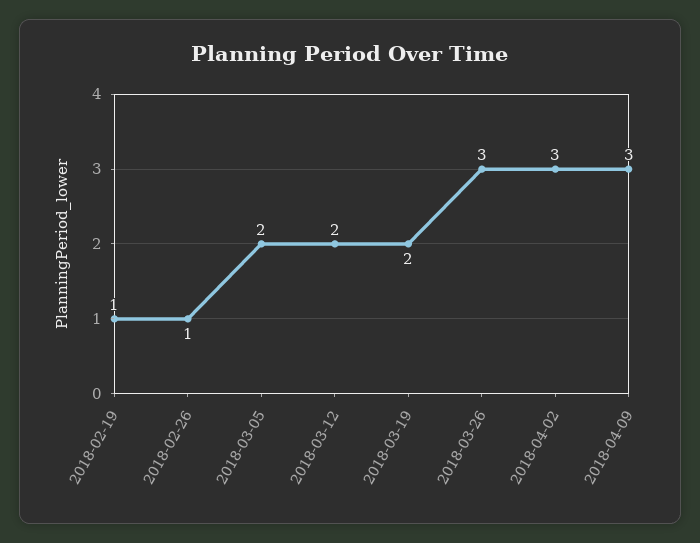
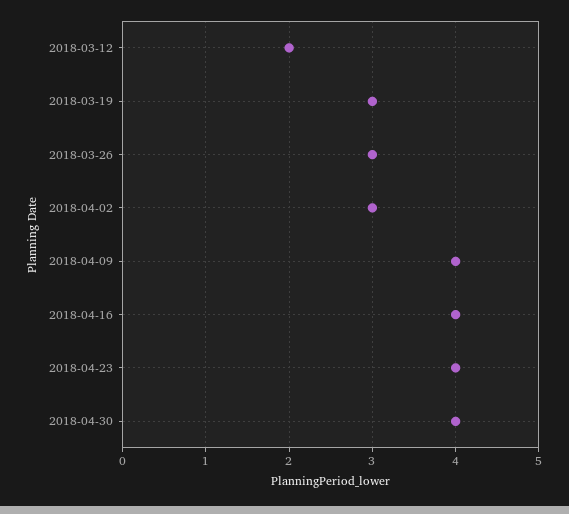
2018-02-19: 1 -> none
2018-02-26: 1 -> none
2018-03-05: 2 -> none
2018-03-19: 2 -> 3
2018-04-09: 3 -> 4
2018-04-16: none -> 4
2018-04-23: none -> 4
2018-04-30: none -> 4

